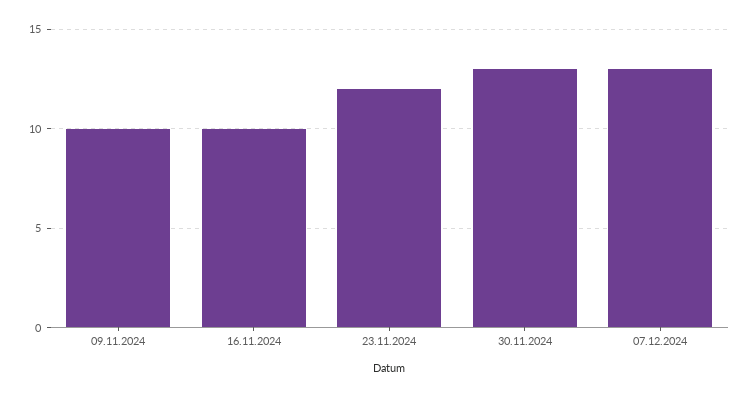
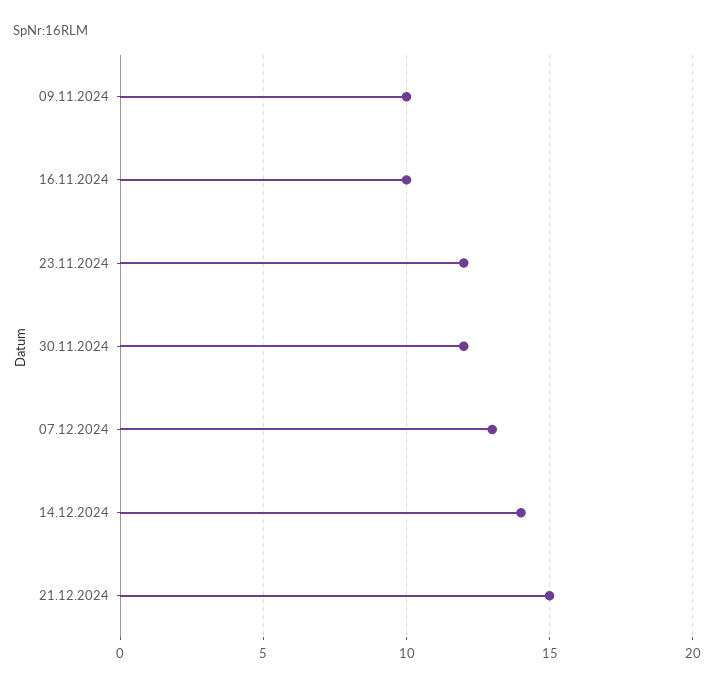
30.11.2024: 13 -> 12
14.12.2024: none -> 14
21.12.2024: none -> 15

